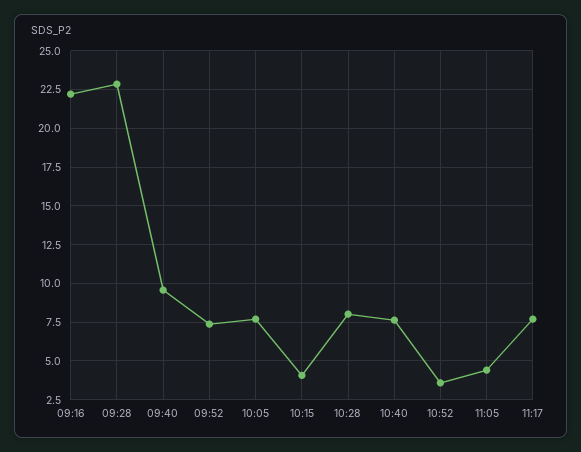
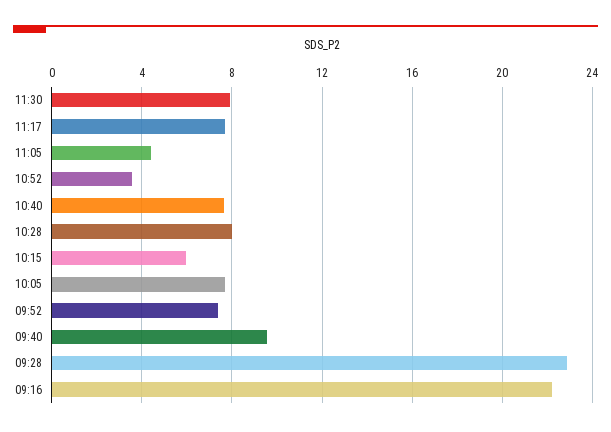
10:15: 4 -> 6
11:30: none -> 8

